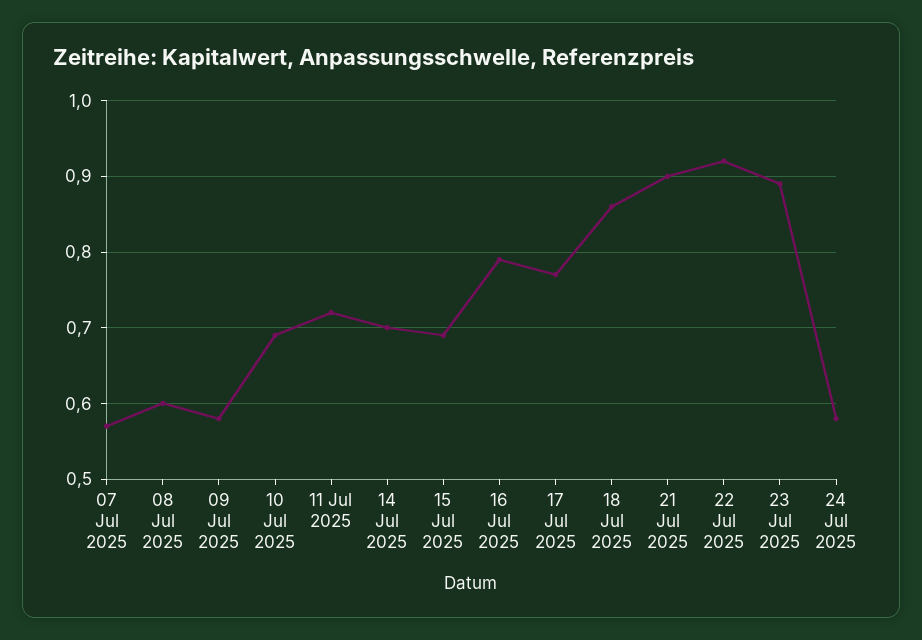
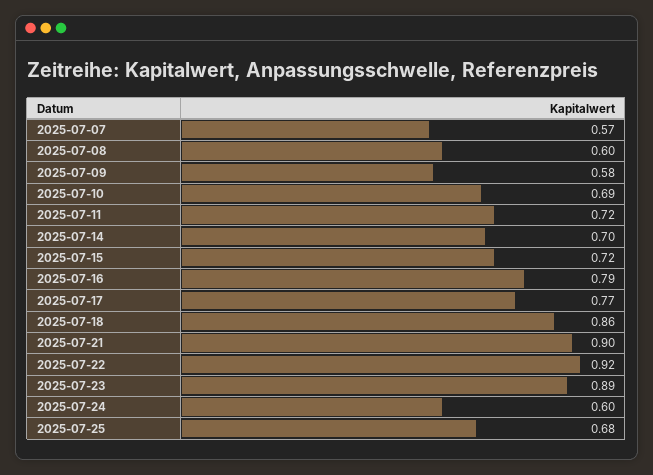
15 Jul 2025: 0.69 -> 0.72
24 Jul 2025: 0.58 -> 0.6
2025-07-25: none -> 0.68

